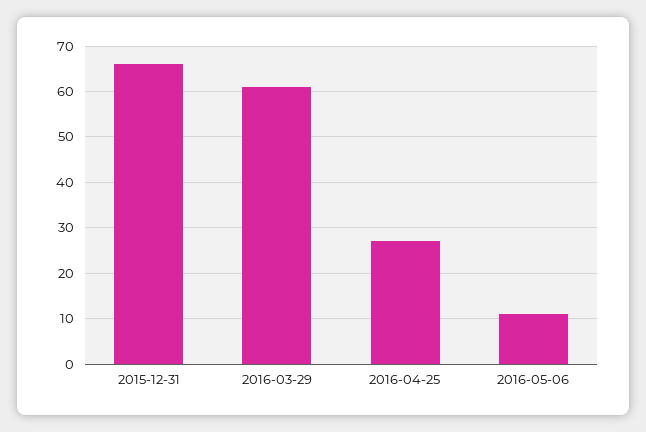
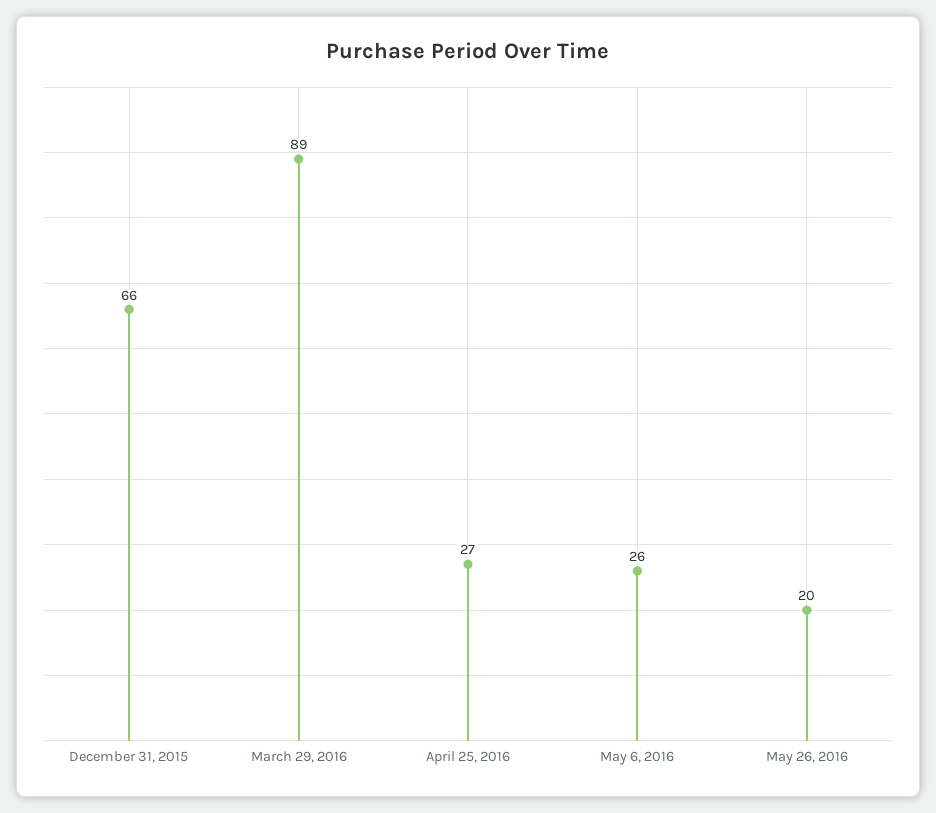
2016-03-29: 60 -> 89
2016-05-06: 10 -> 26
May 26, 2016: none -> 20

